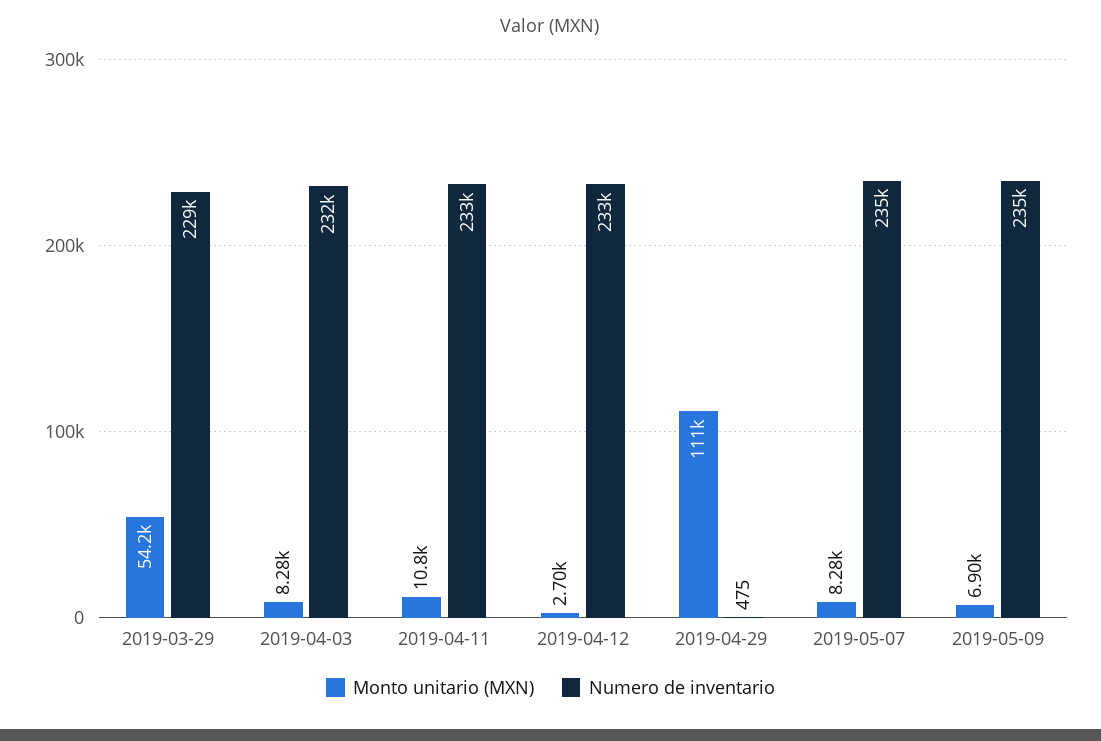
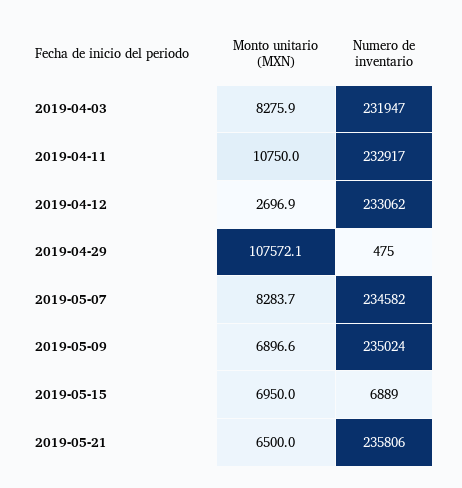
Monto unitario (MXN), 2019-03-29: 54200 -> none
Numero de inventario, 2019-03-29: 229000 -> none
Monto unitario (MXN), 2019-04-29: 111000 -> 107572.1
Monto unitario (MXN), 2019-05-15: none -> 6950
Numero de inventario, 2019-05-15: none -> 6889
Monto unitario (MXN), 2019-05-21: none -> 6500
Numero de inventario, 2019-05-21: none -> 235806

